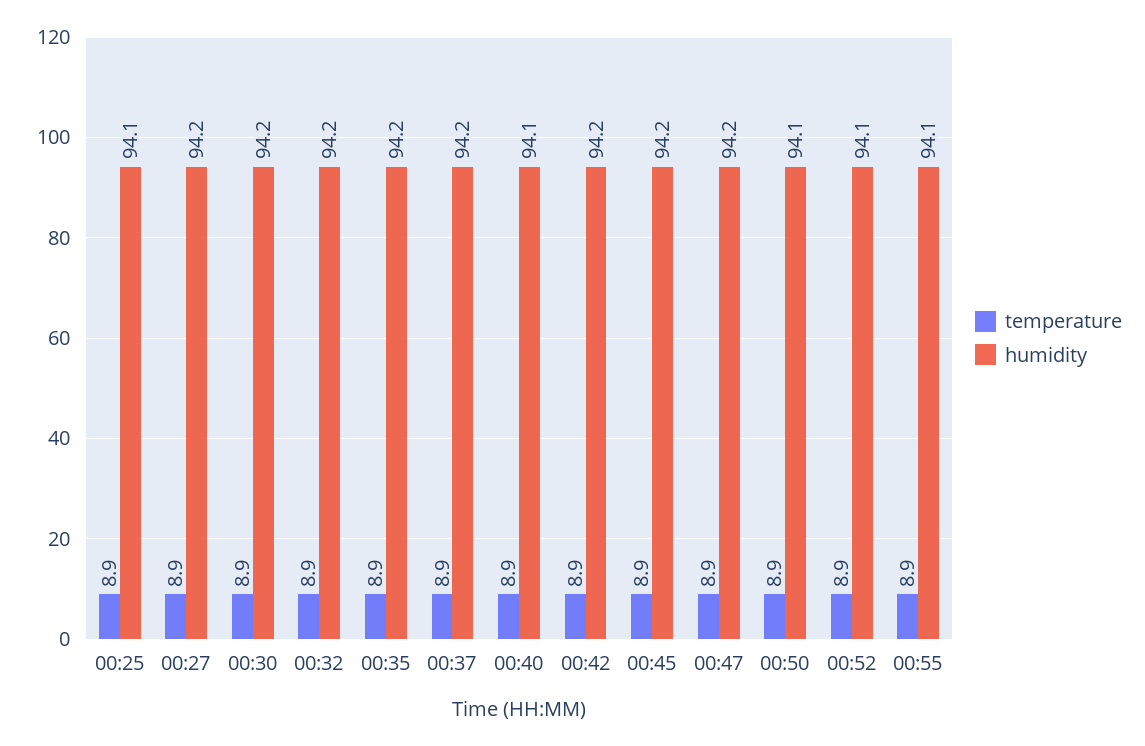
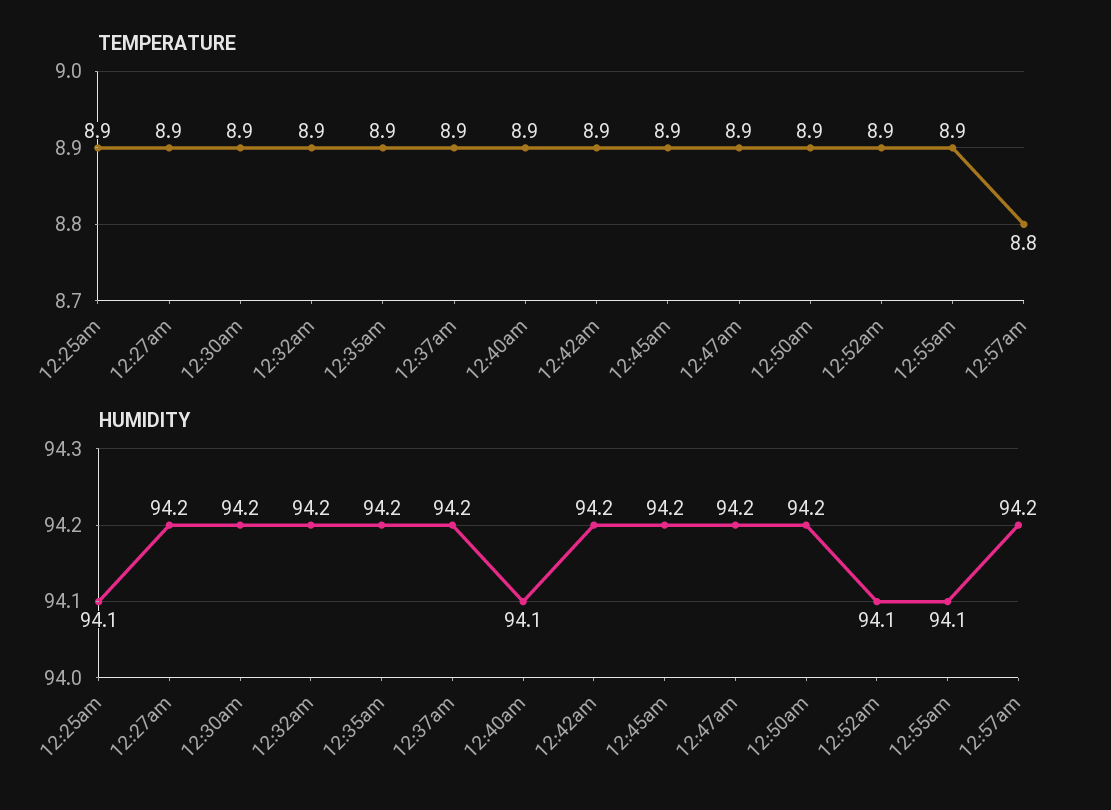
humidity, 00:50: 94.1 -> 94.2
temperature, 12:57am: none -> 8.8
humidity, 12:57am: none -> 94.2

